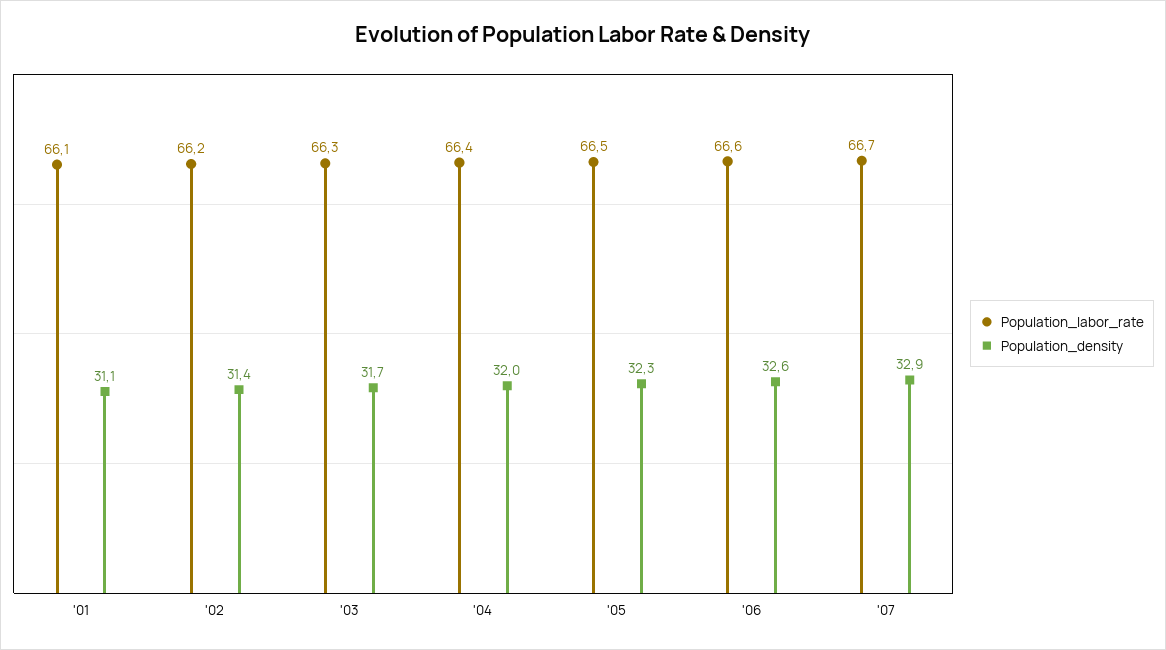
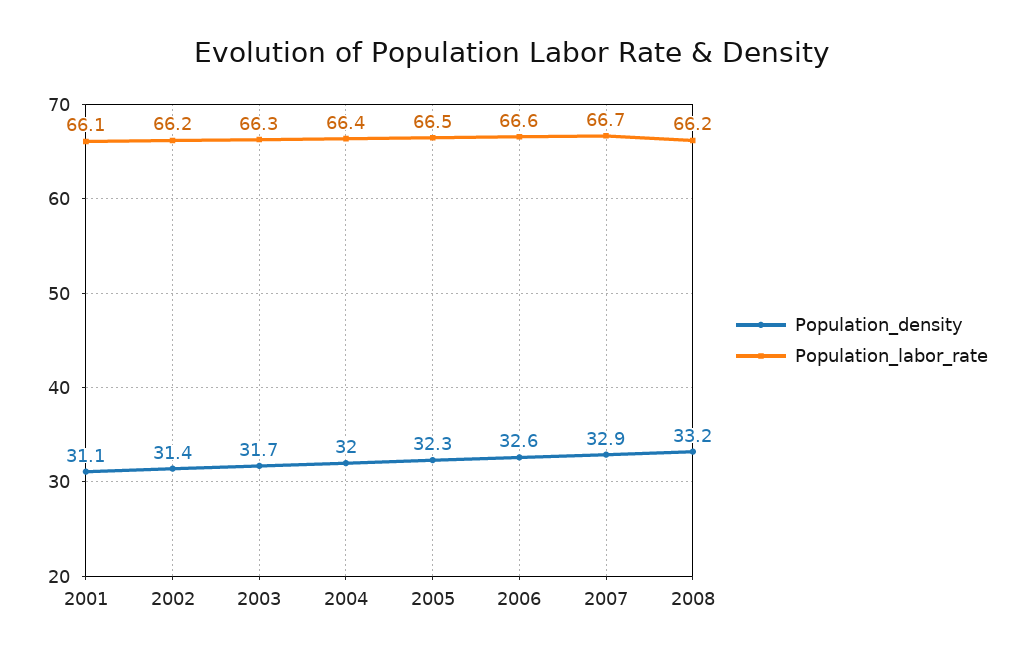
Population_density, 2008: none -> 33.2
Population_labor_rate, 2008: none -> 66.2

